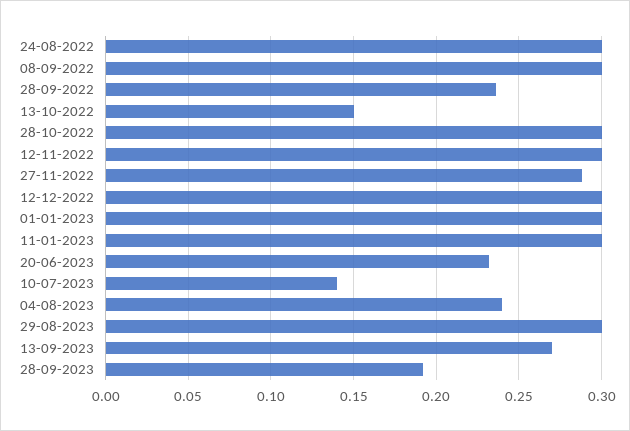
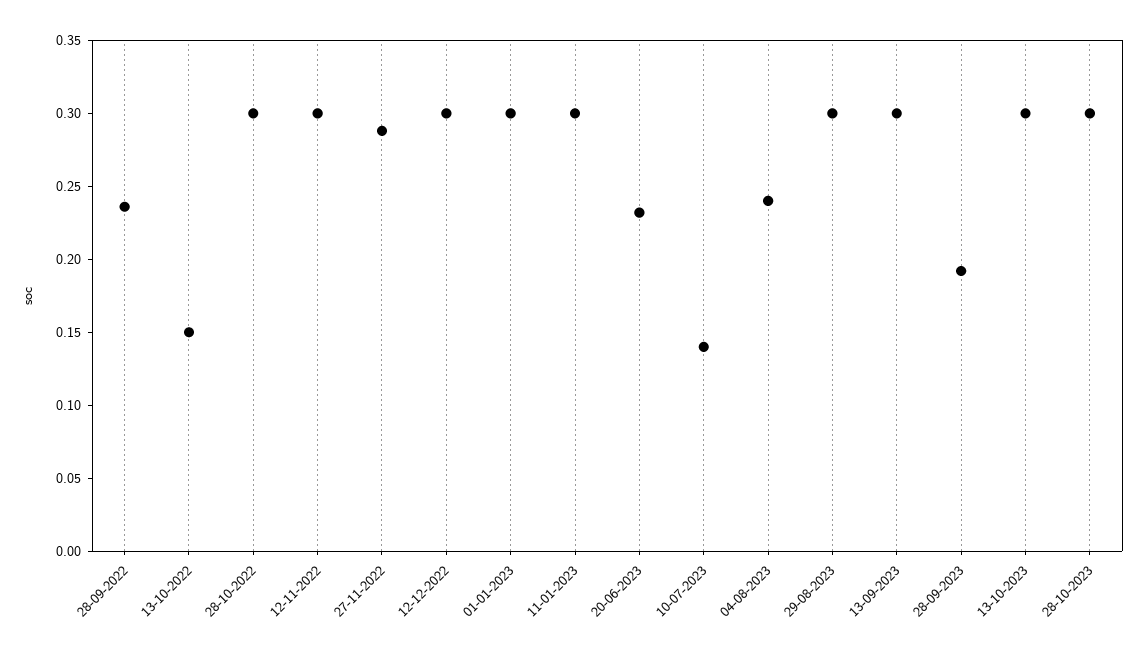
24-08-2022: 0.3 -> none
08-09-2022: 0.3 -> none
13-09-2023: 0.27 -> 0.3
13-10-2023: none -> 0.3
28-10-2023: none -> 0.3

